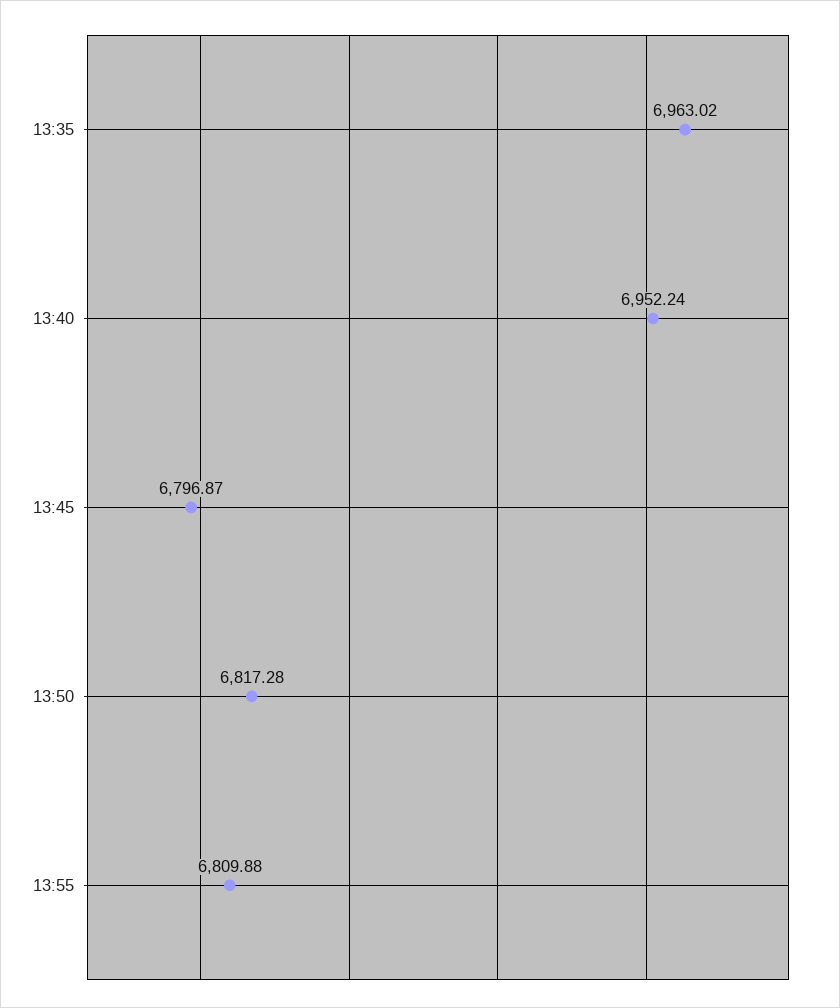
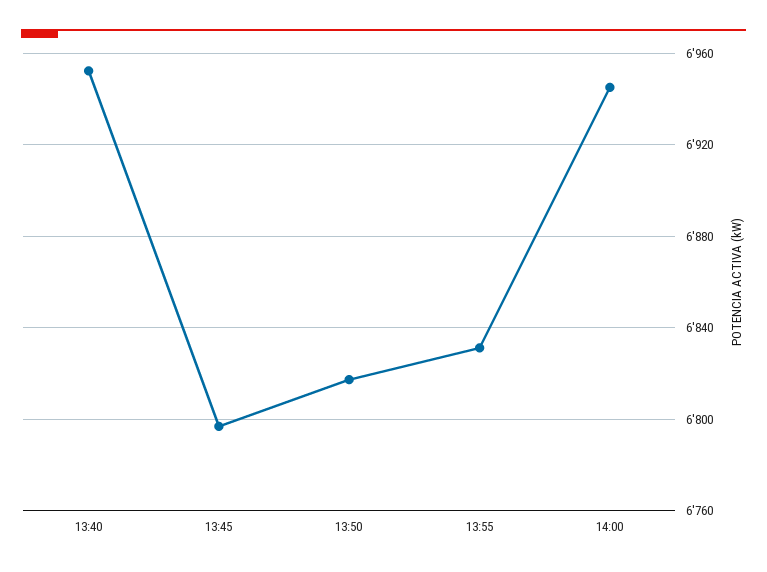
13:35: 6963.02 -> none
13:55: 6809.88 -> 6830
14:00: none -> 6945

